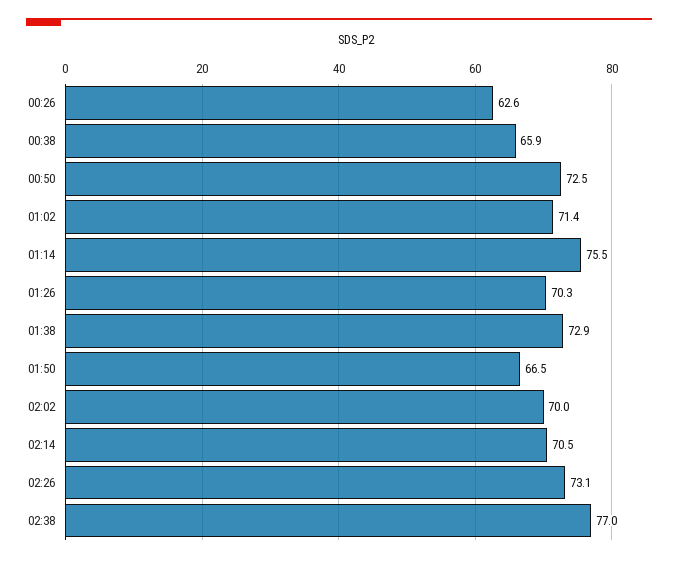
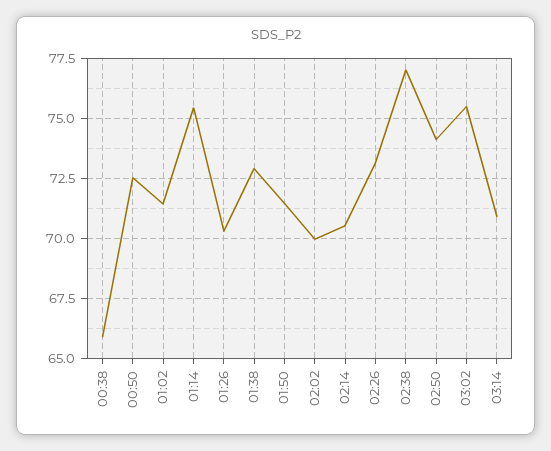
00:26: 62.6 -> none
01:50: 66.5 -> 71.5
02:50: none -> 74
03:02: none -> 75.5
03:14: none -> 71

